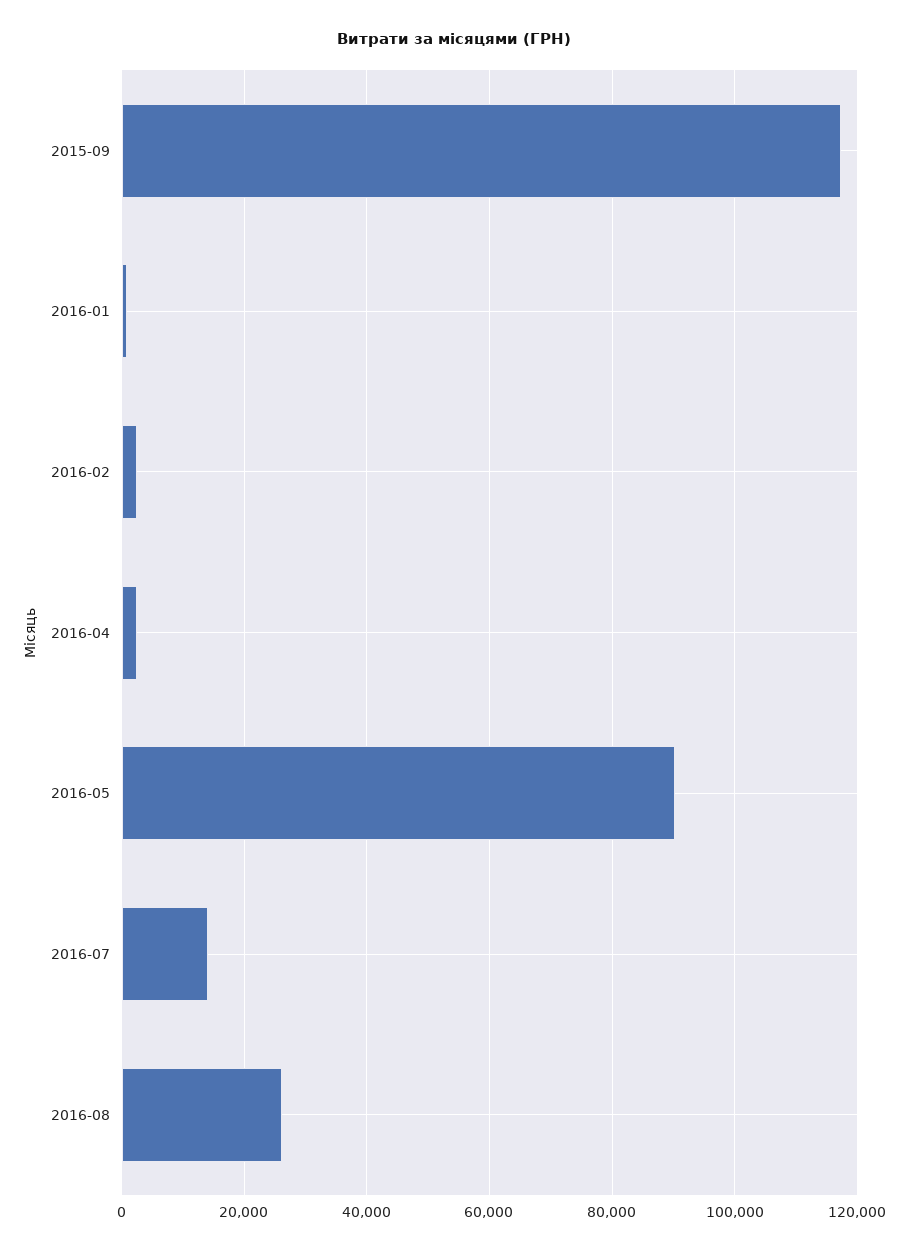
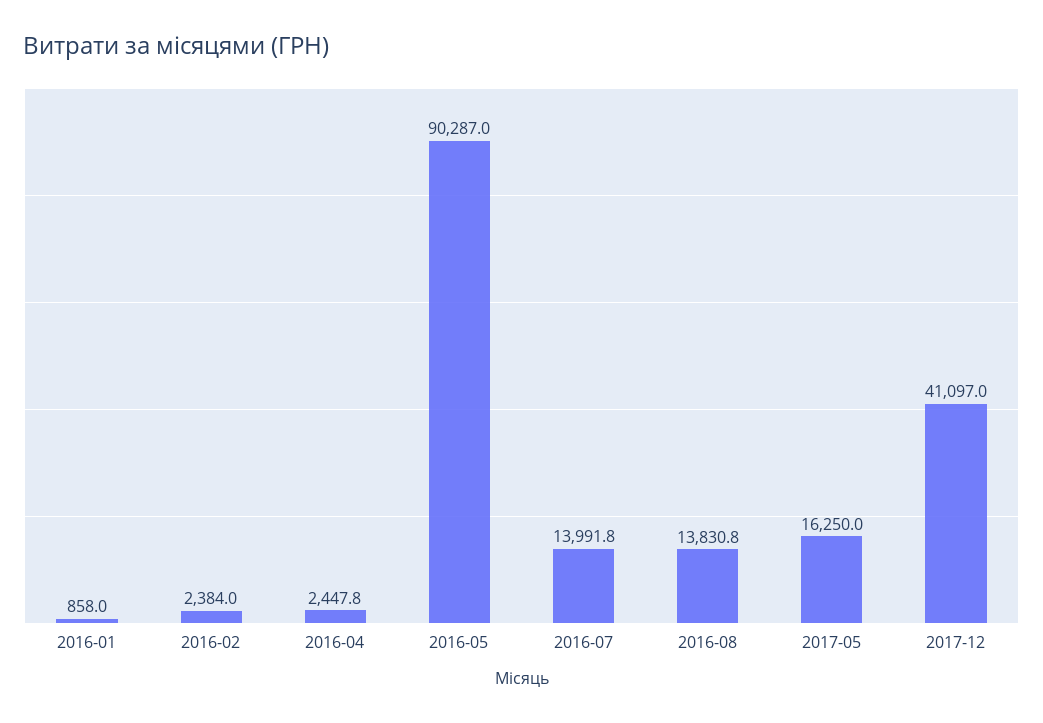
2015-09: 118000 -> none
2016-08: 26000 -> 13830.8
2017-05: none -> 16250
2017-12: none -> 41097

